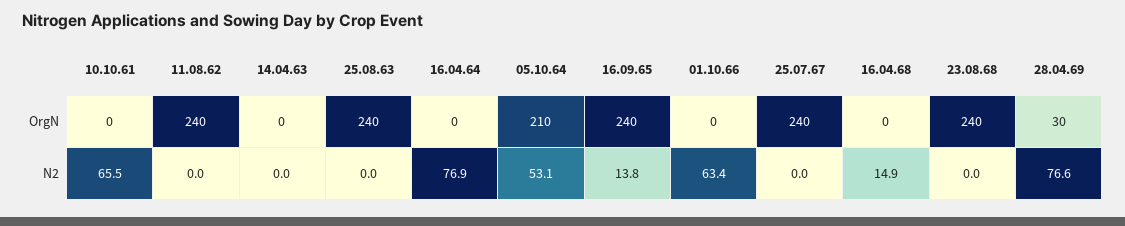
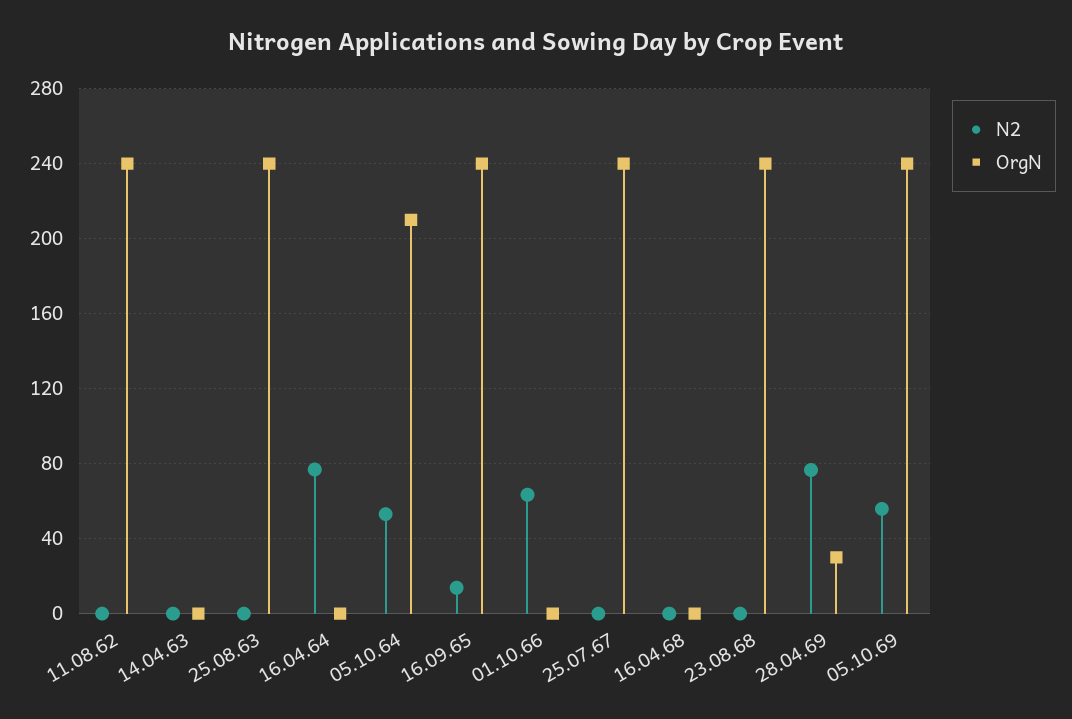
OrgN, 10.10.61: 0 -> none
N2, 10.10.61: 65.5 -> none
N2, 16.04.68: 14.9 -> 0
N2, 05.10.69: none -> 55
OrgN, 05.10.69: none -> 240

